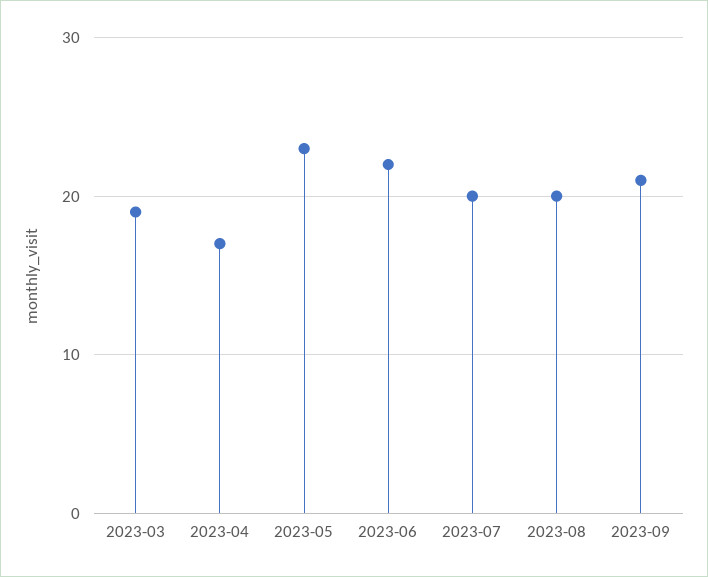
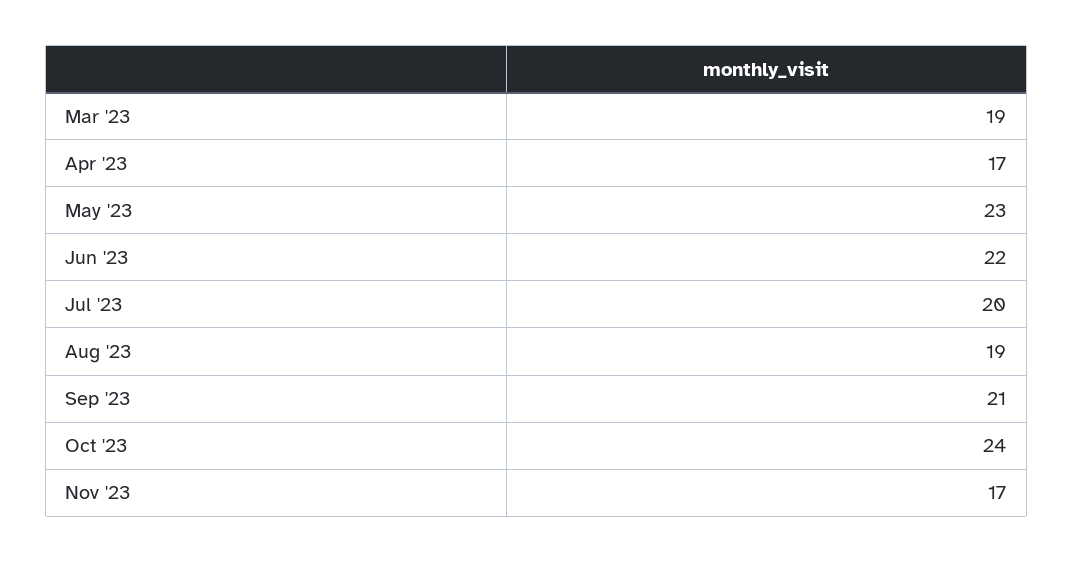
2023-08: 20 -> 19
Oct '23: none -> 24
Nov '23: none -> 17

